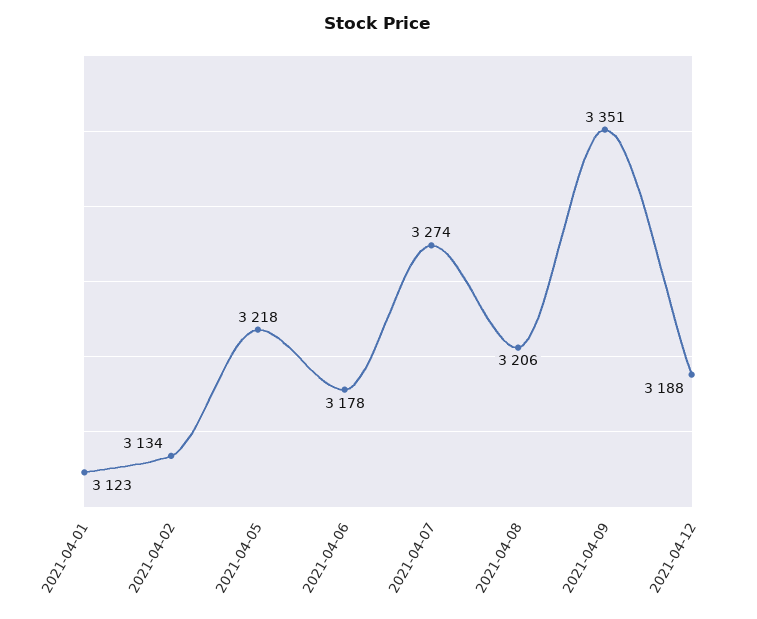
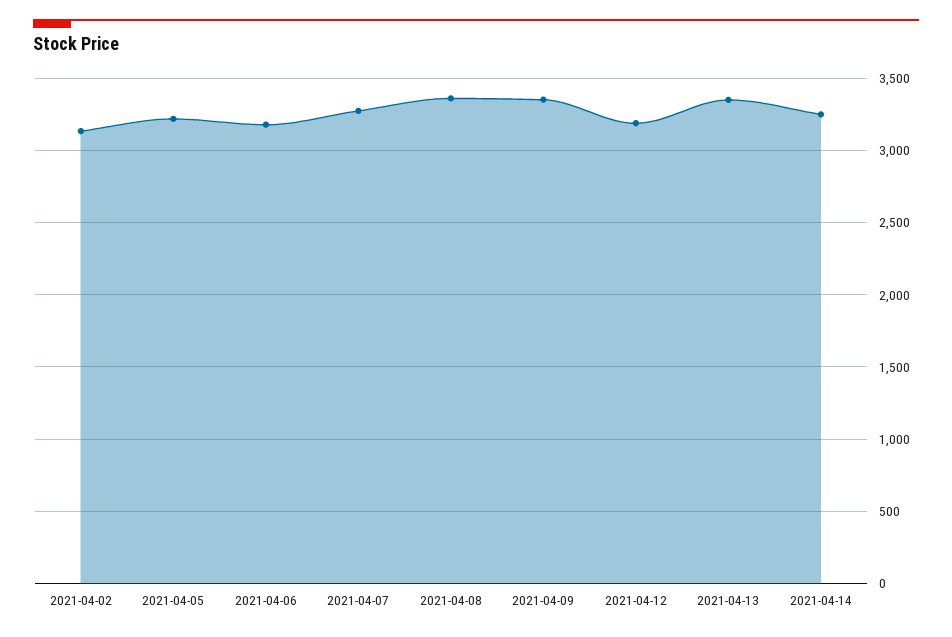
2021-04-01: 3123 -> none
2021-04-08: 3206 -> 3350
2021-04-13: none -> 3350
2021-04-14: none -> 3250

